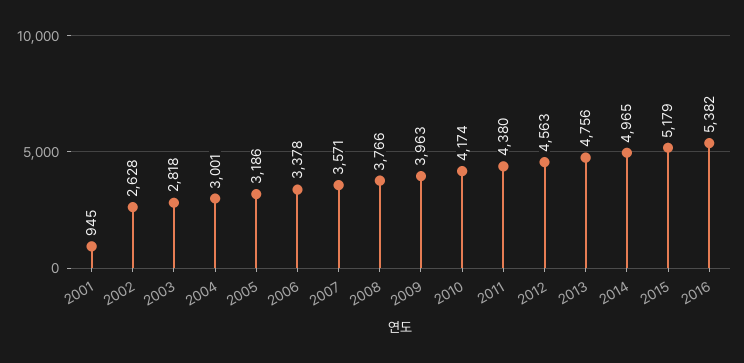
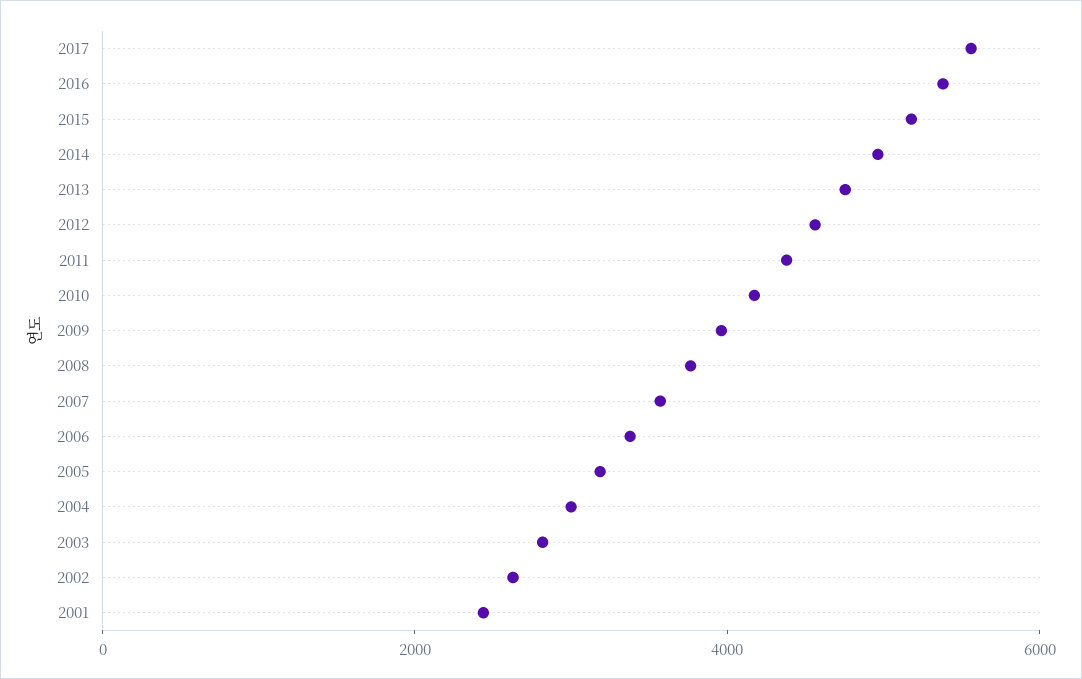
2001: 945 -> 2500
2017: none -> 5500

